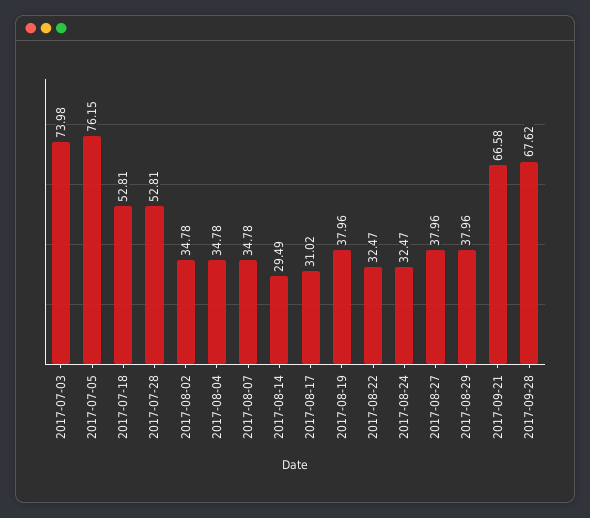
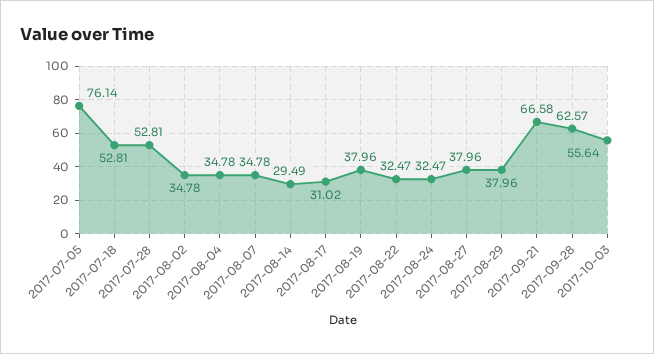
2017-07-03: 73.98 -> none
2017-07-05: 76.15 -> 76.14
2017-09-28: 67.62 -> 62.57
2017-10-03: none -> 55.64

